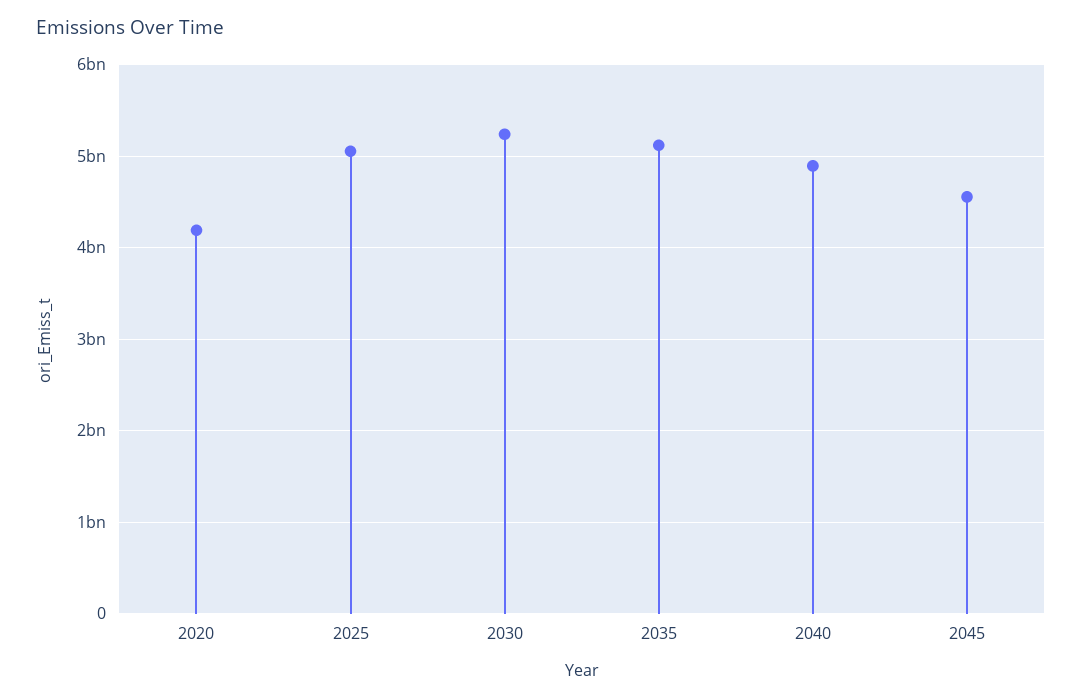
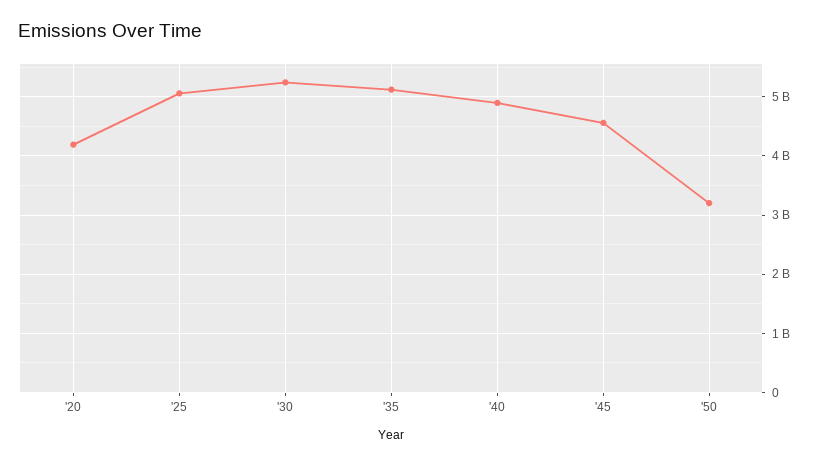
'50: none -> 3200000000

